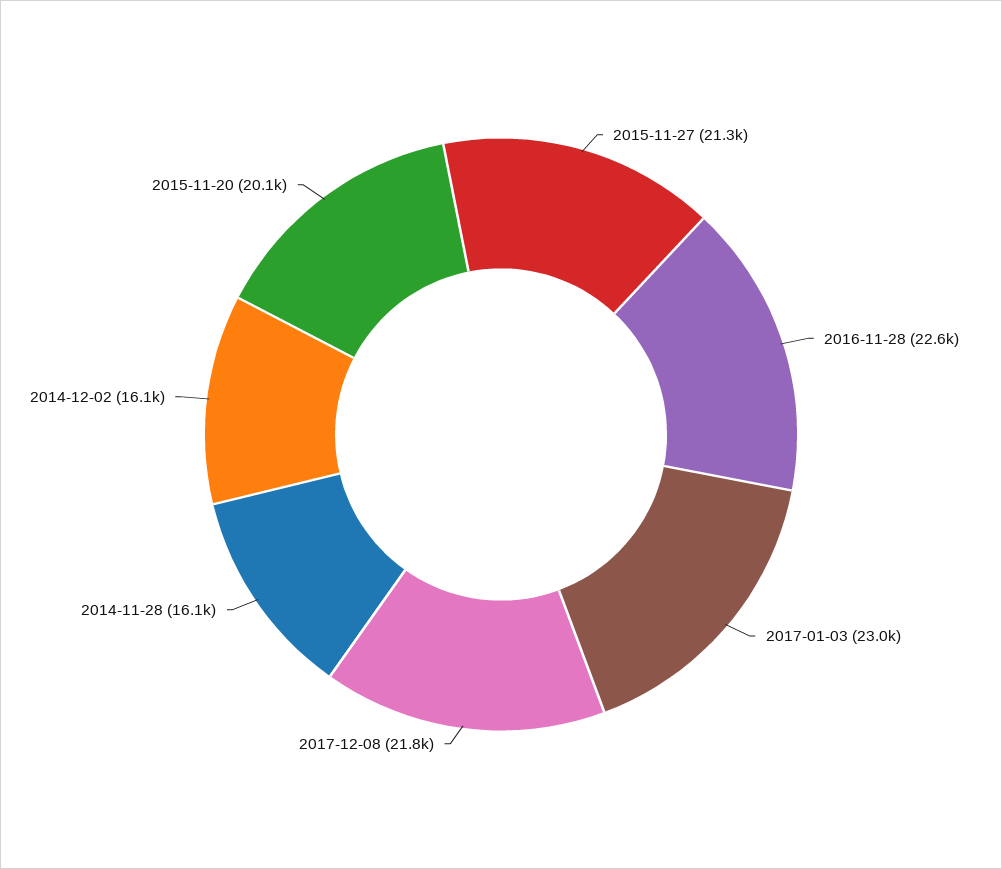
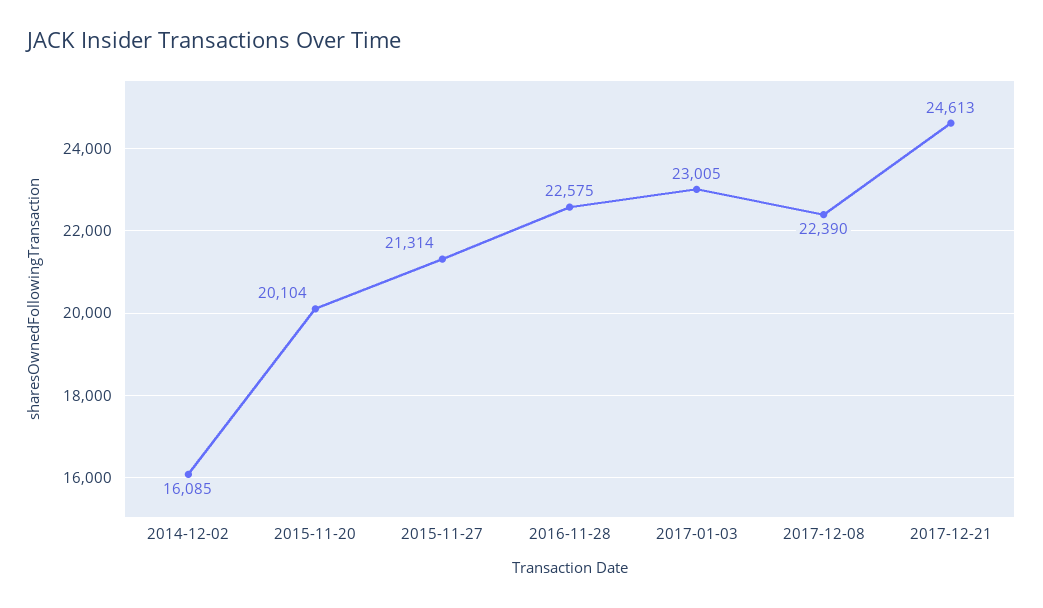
2017-12-08: 21800 -> 22390
2014-11-28: 16100 -> none
2017-12-21: none -> 24613

